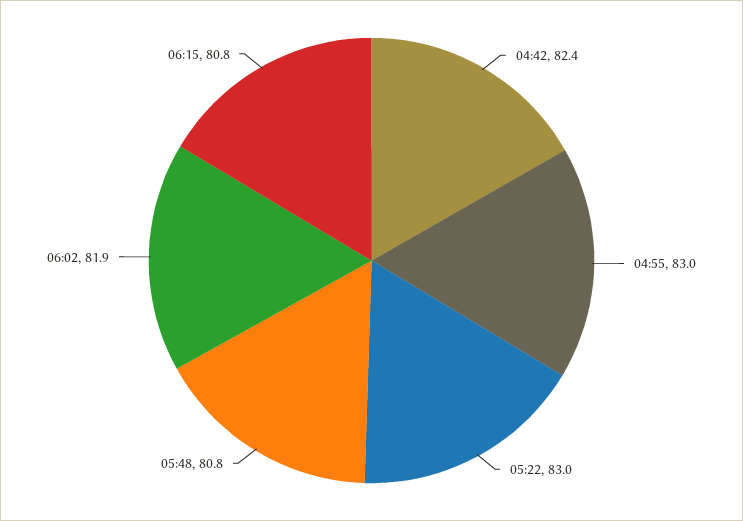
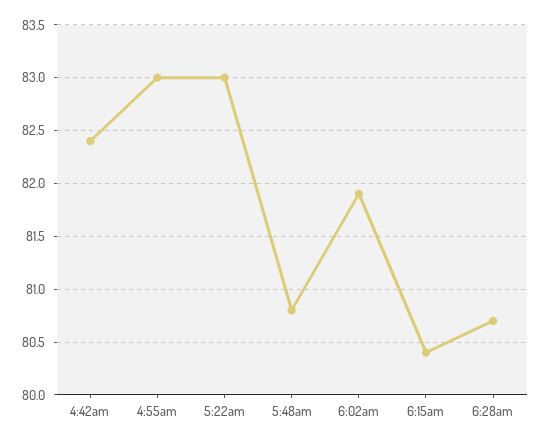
06:15: 80.8 -> 80.4
6:28am: none -> 80.7

